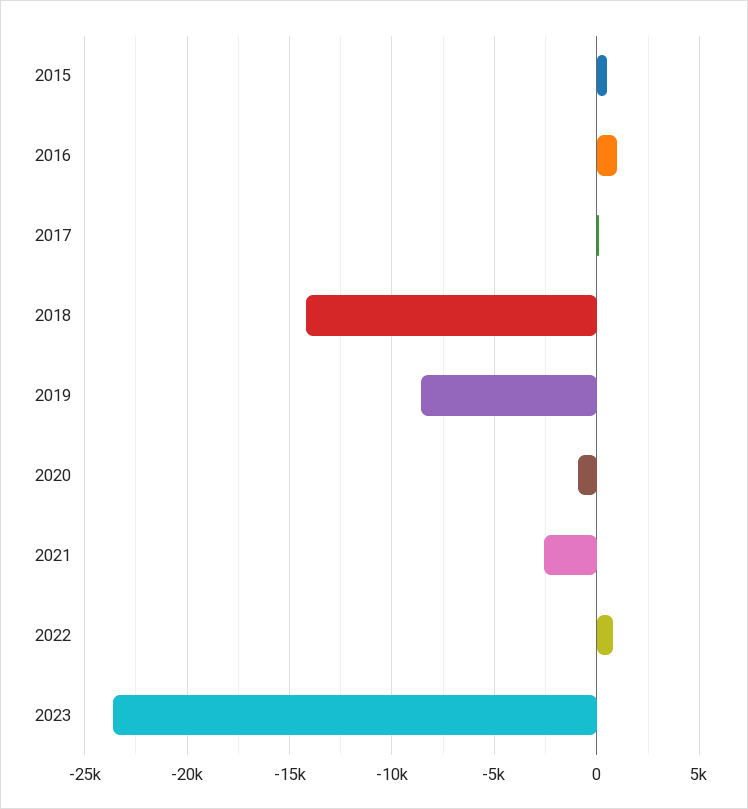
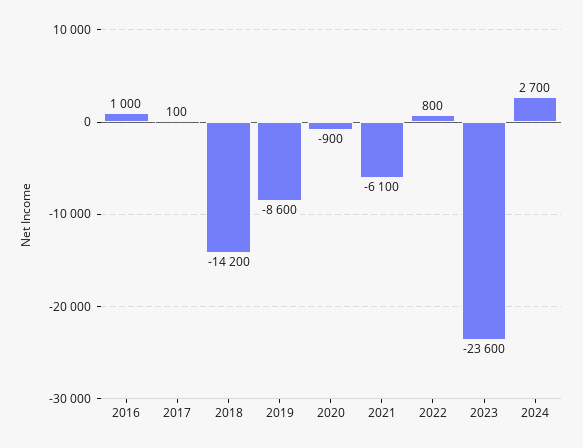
2015: 500 -> none
2021: -2500 -> -6100
2024: none -> 2700

